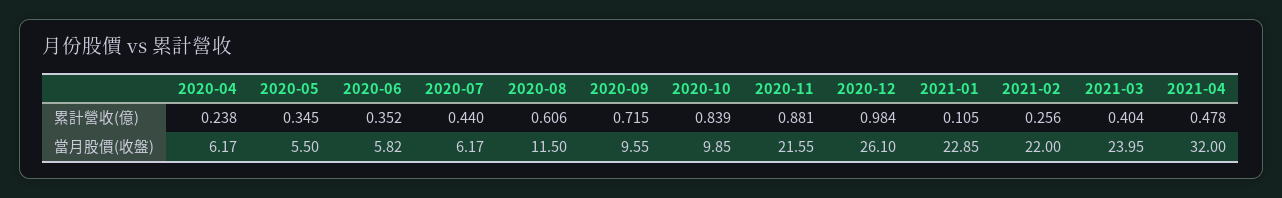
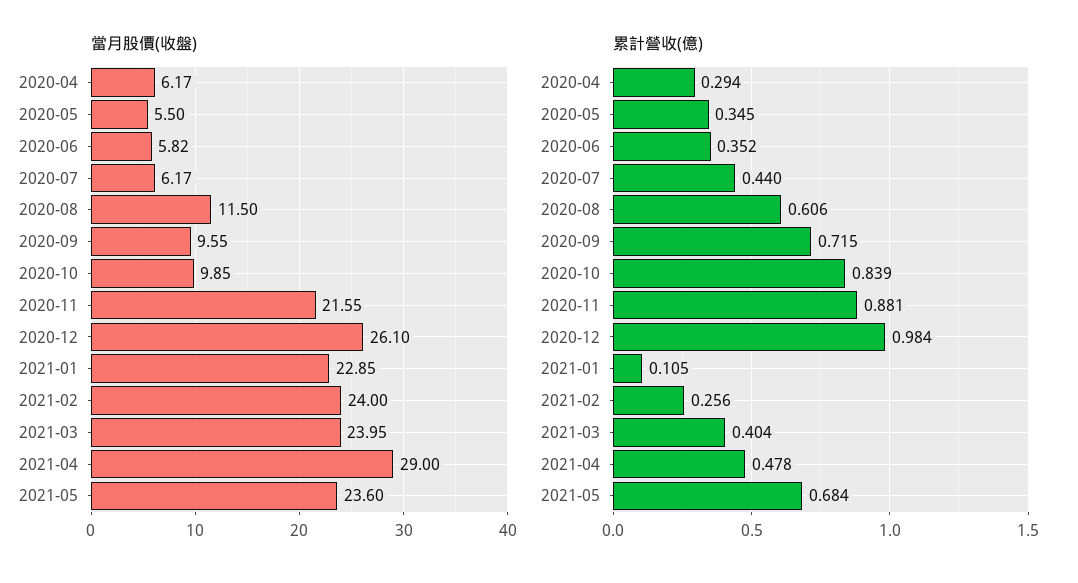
累計營收(億), 2020-04: 0.238 -> 0.294
當月股價(收盤), 2021-02: 22 -> 24
當月股價(收盤), 2021-04: 32 -> 29
當月股價(收盤), 2021-05: none -> 23.6
累計營收(億), 2021-05: none -> 0.684

